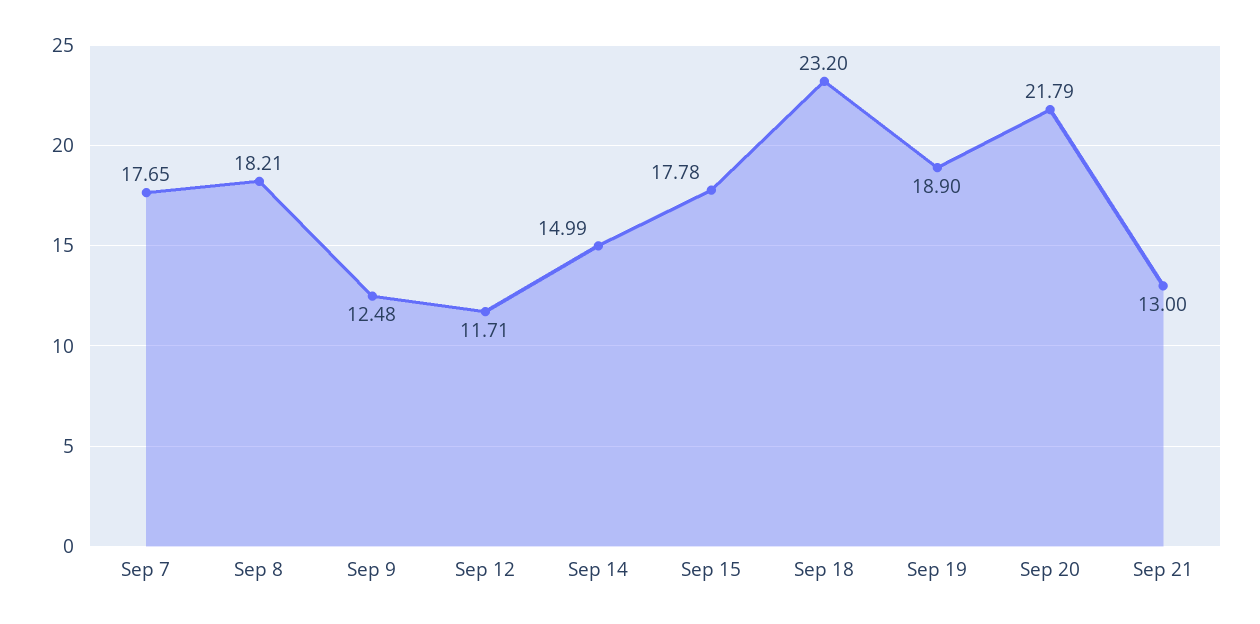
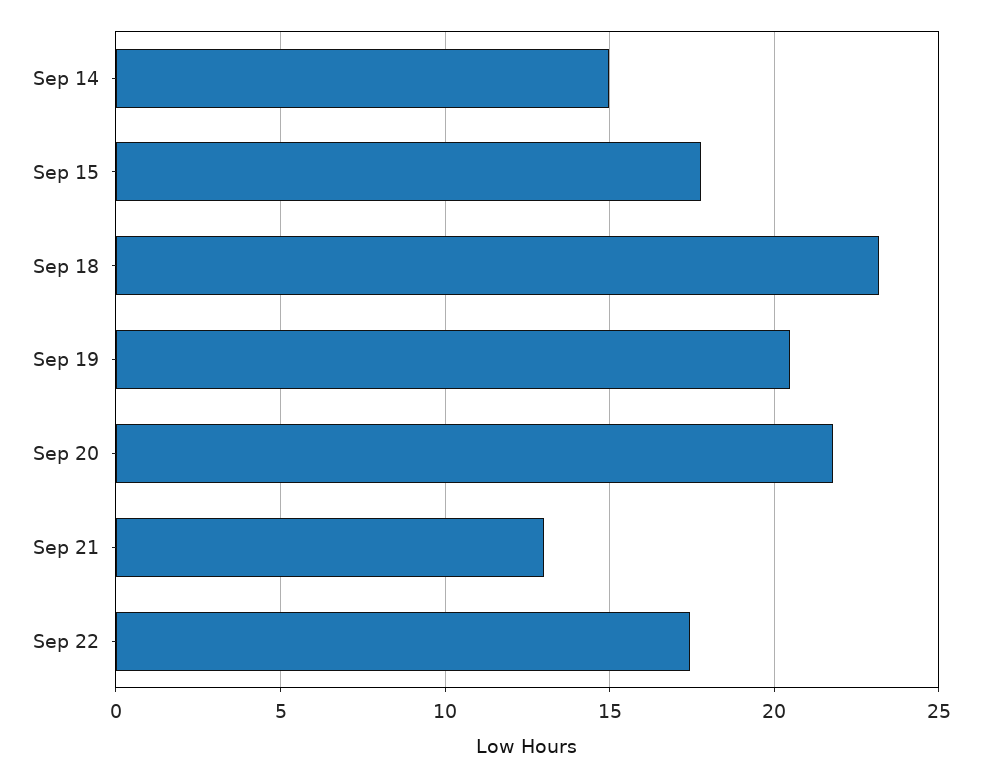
Sep 7: 17.65 -> none
Sep 8: 18.21 -> none
Sep 9: 12.48 -> none
Sep 12: 11.71 -> none
Sep 19: 18.9 -> 20.5
Sep 22: none -> 17.5

